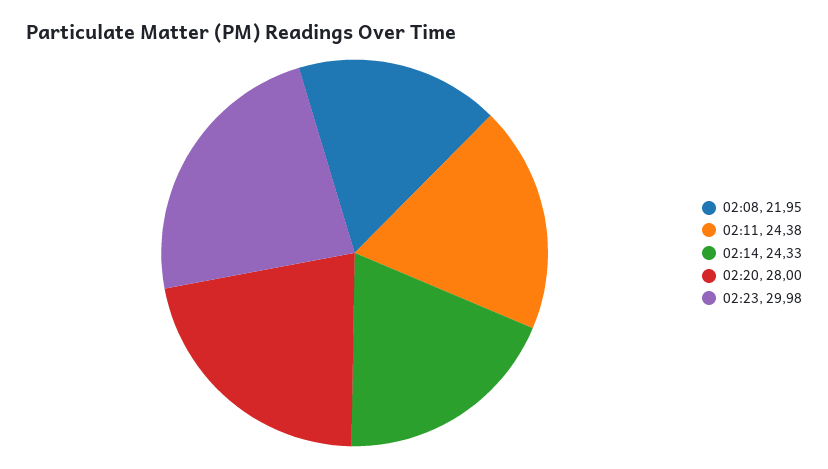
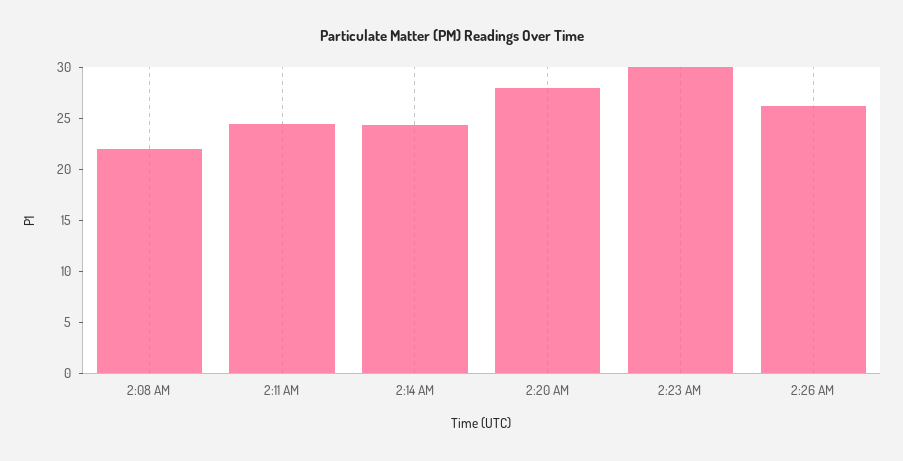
2:26 AM: none -> 26

